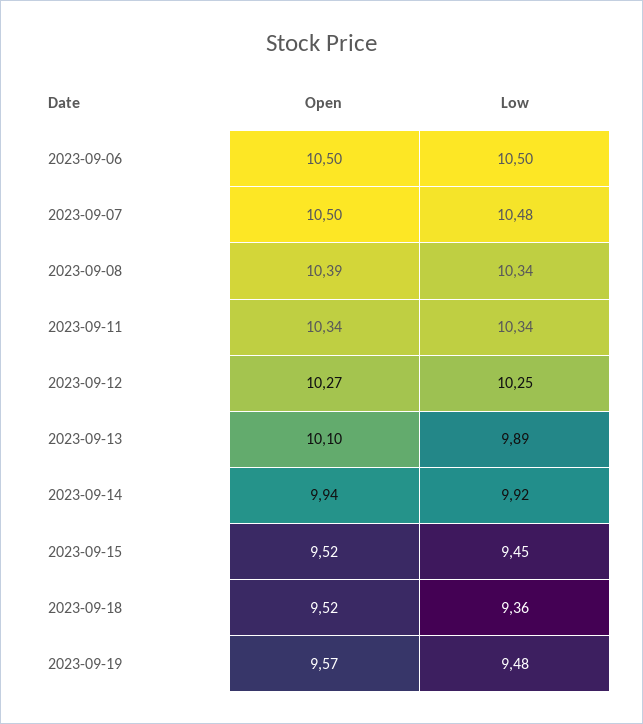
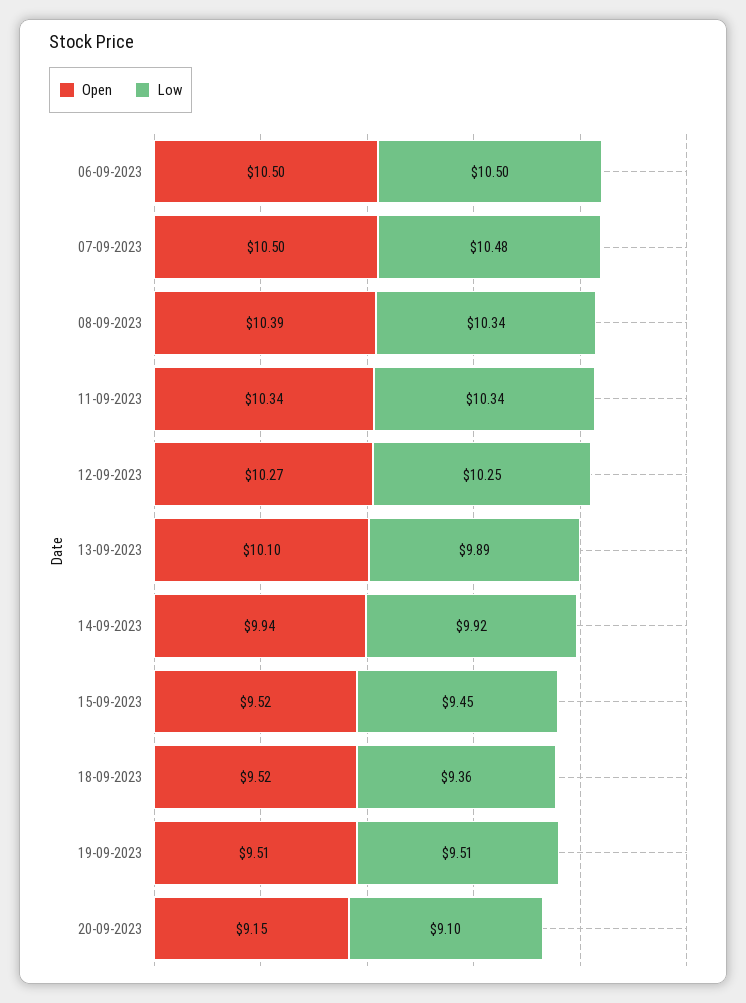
Open, 2023-09-19: 9.57 -> 9.51
Low, 2023-09-19: 9.48 -> 9.51
Open, 20-09-2023: none -> 9.15
Low, 20-09-2023: none -> 9.1

